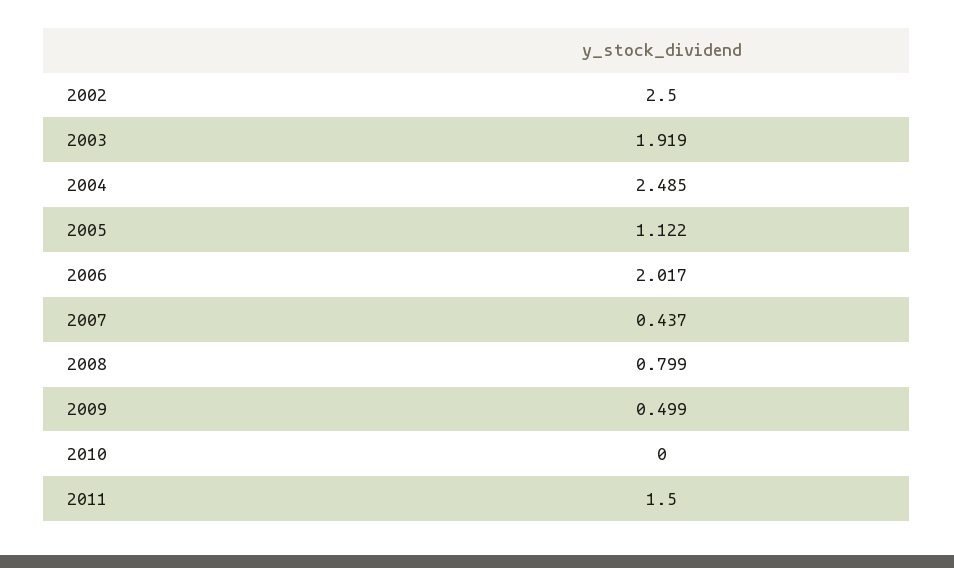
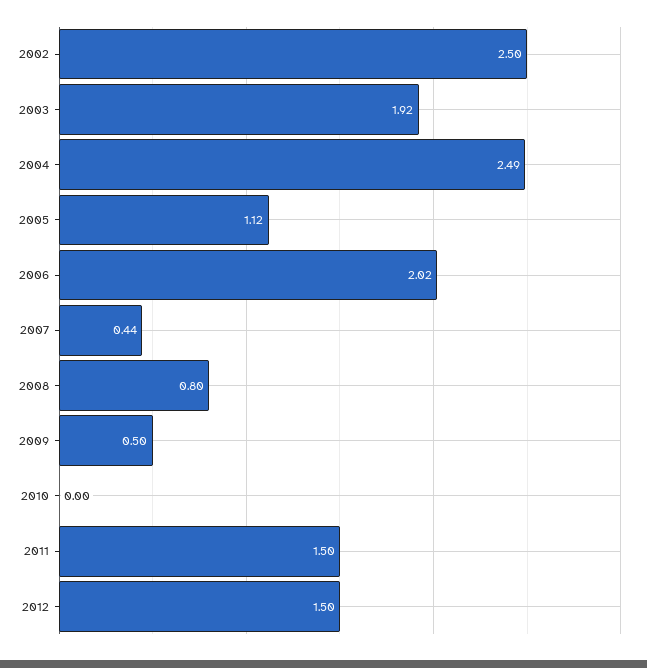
2012: none -> 1.5

